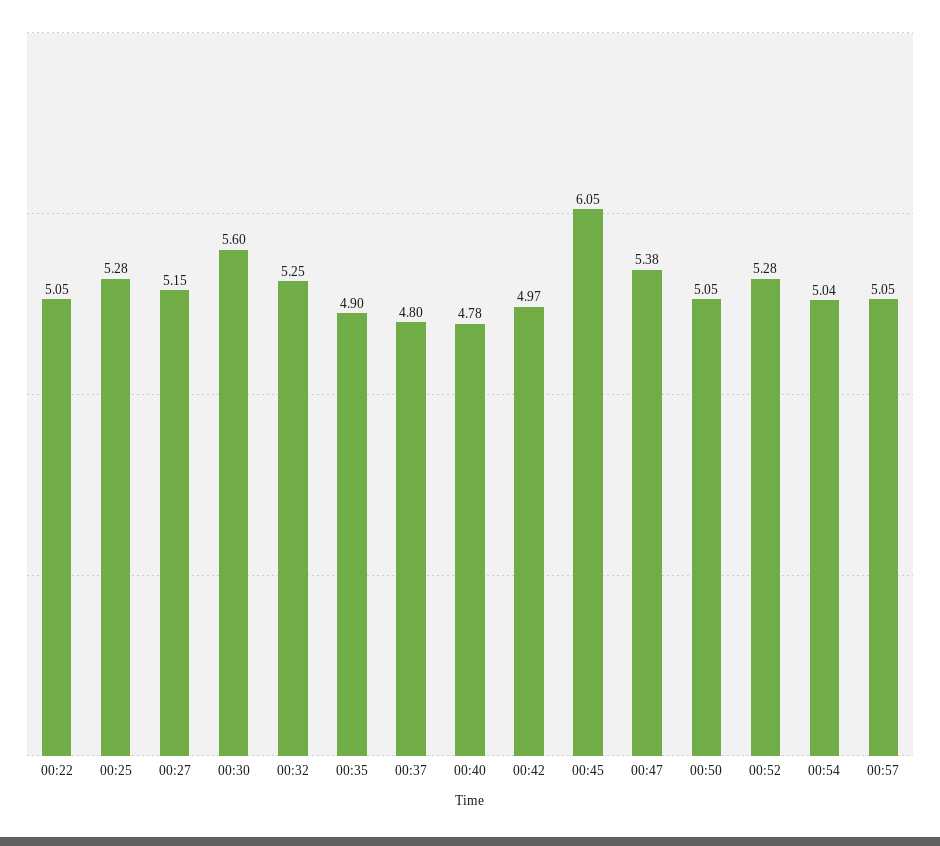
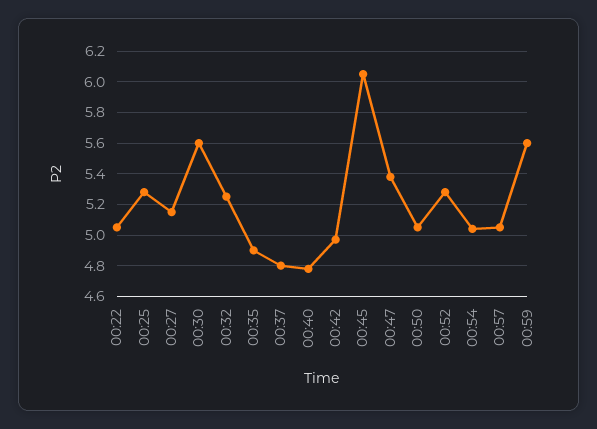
00:59: none -> 5.6

